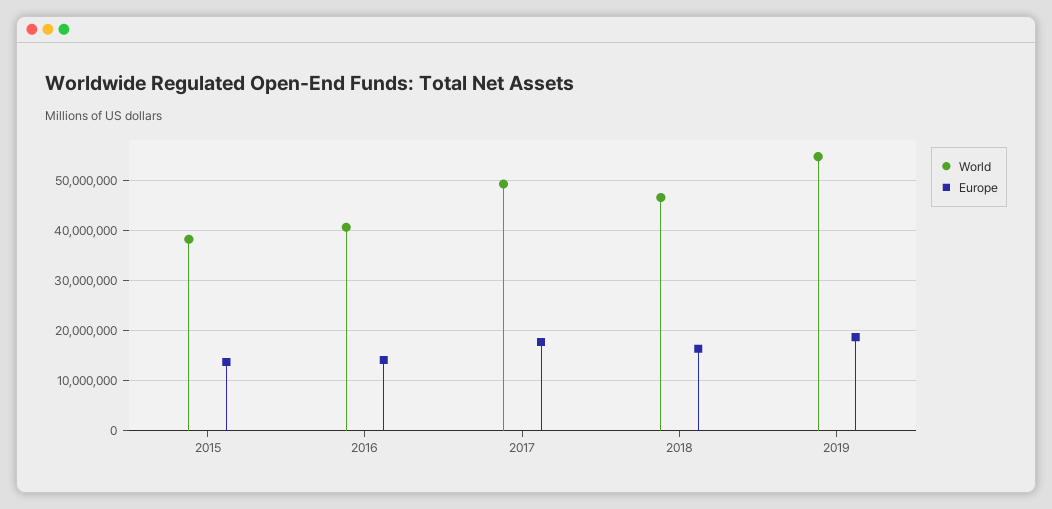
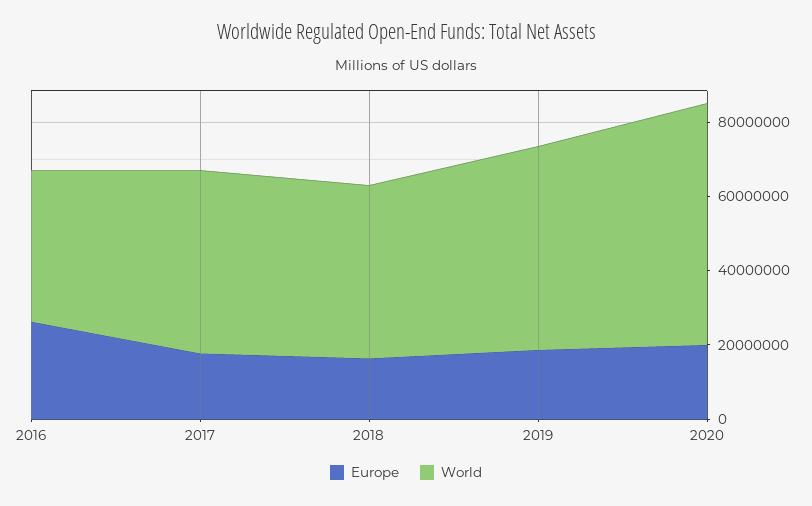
World, 2015: 38000000 -> none
Europe, 2015: 14000000 -> none
Europe, 2016: 14000000 -> 25000000
Europe, 2020: none -> 20000000
World, 2020: none -> 65000000

